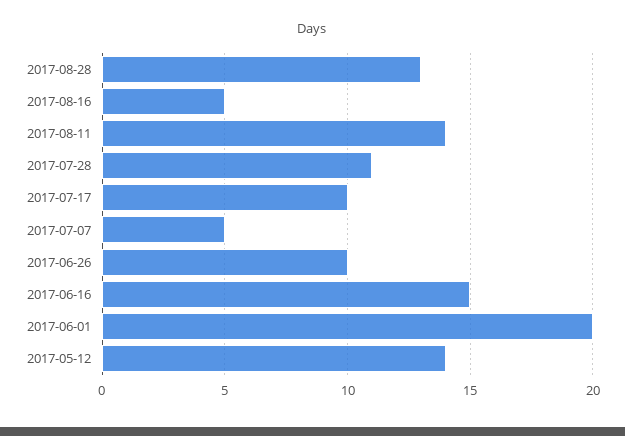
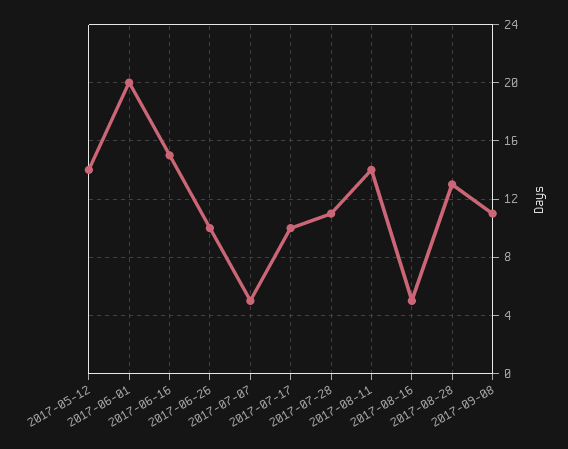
2017-09-08: none -> 11

